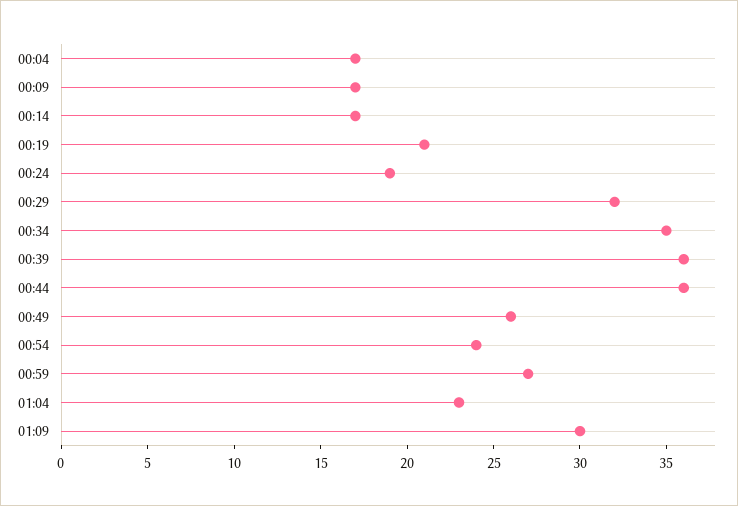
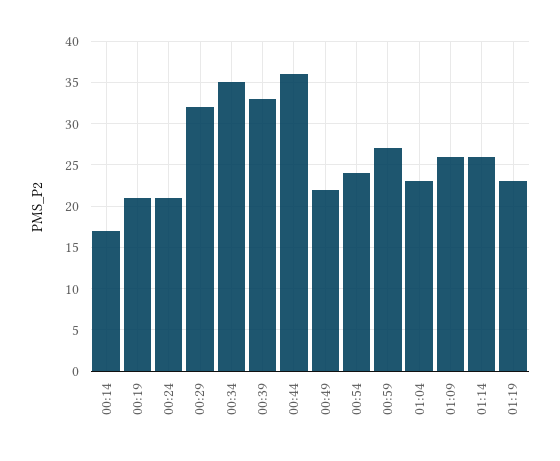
00:04: 17 -> none
00:09: 17 -> none
00:24: 19 -> 21
00:39: 36 -> 33
00:49: 26 -> 22
01:09: 30 -> 26
01:14: none -> 26
01:19: none -> 23

